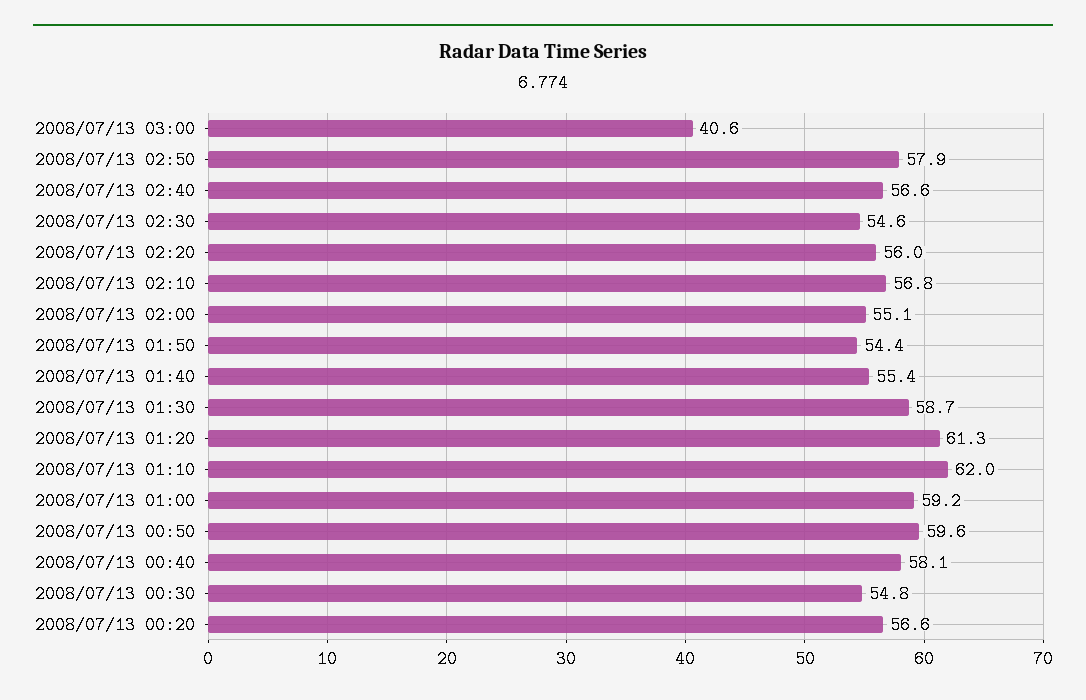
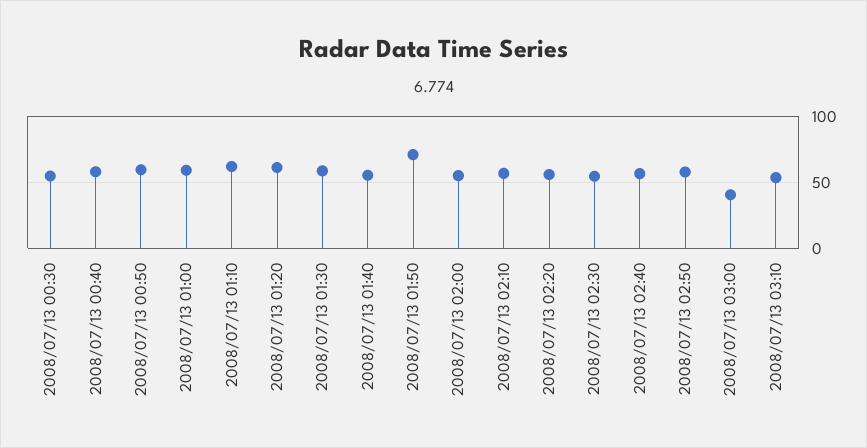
2008/07/13 01:50: 54.4 -> 70
2008/07/13 00:20: 56.6 -> none
2008/07/13 03:10: none -> 55

